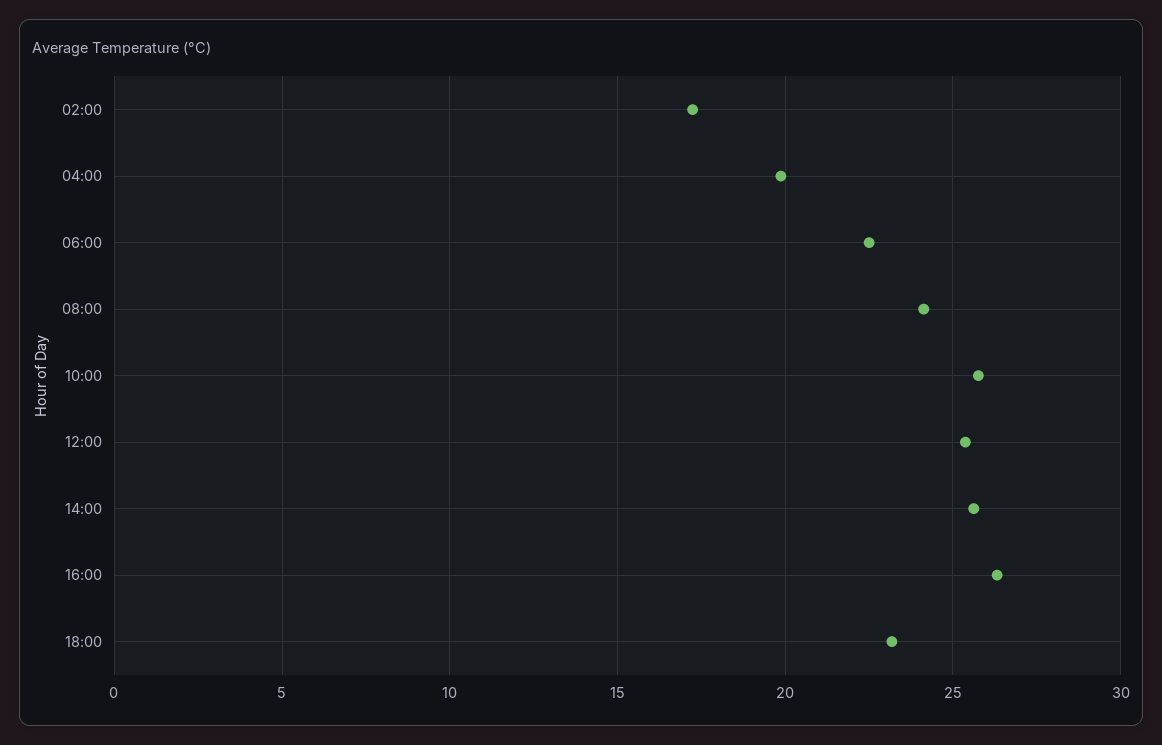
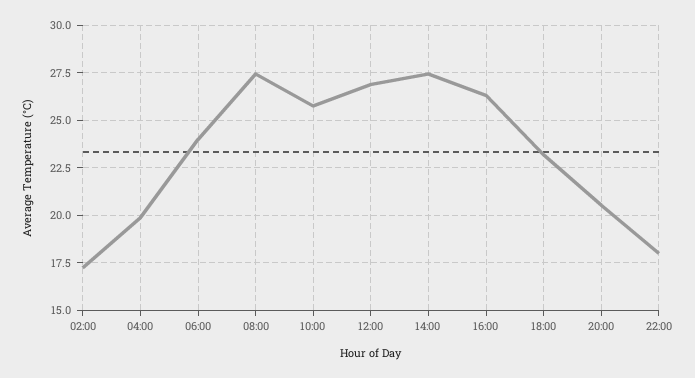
06:00: 22.5 -> 24
08:00: 24 -> 27.5
12:00: 25.5 -> 27
14:00: 25.5 -> 27.5
20:00: none -> 20.5
22:00: none -> 18

